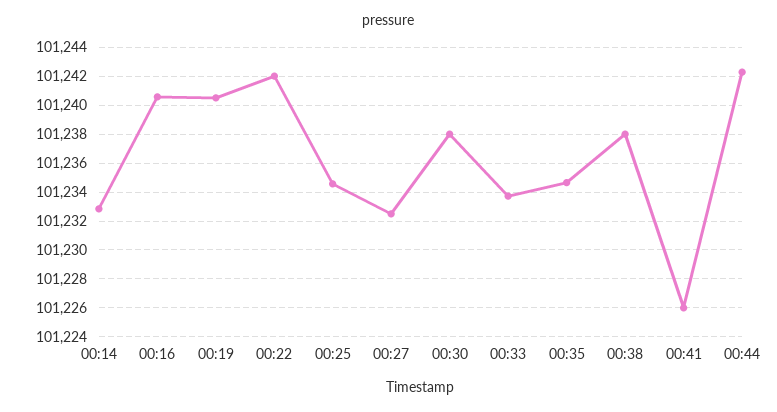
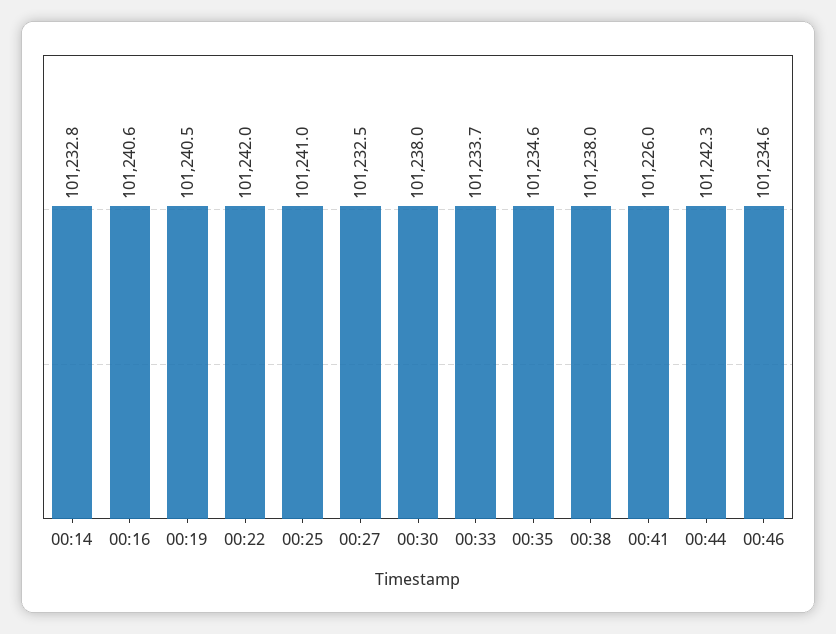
00:25: 101234.5 -> 101241
00:46: none -> 101234.6

